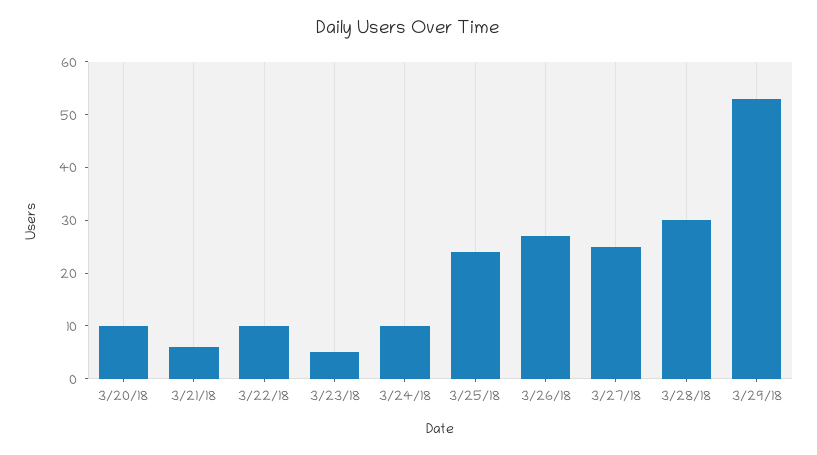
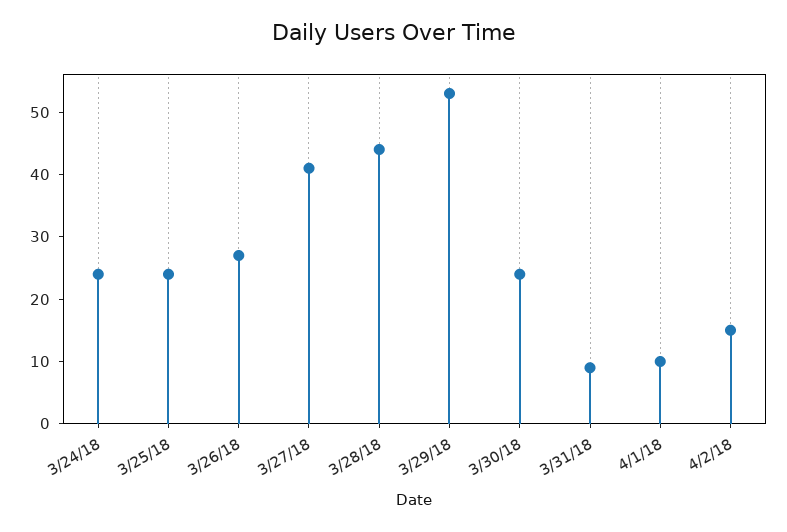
3/20/18: 10 -> none
3/21/18: 5 -> none
3/22/18: 10 -> none
3/23/18: 5 -> none
3/24/18: 10 -> 25
3/27/18: 25 -> 40
3/28/18: 30 -> 45
3/30/18: none -> 25
3/31/18: none -> 10
4/1/18: none -> 10
4/2/18: none -> 15

